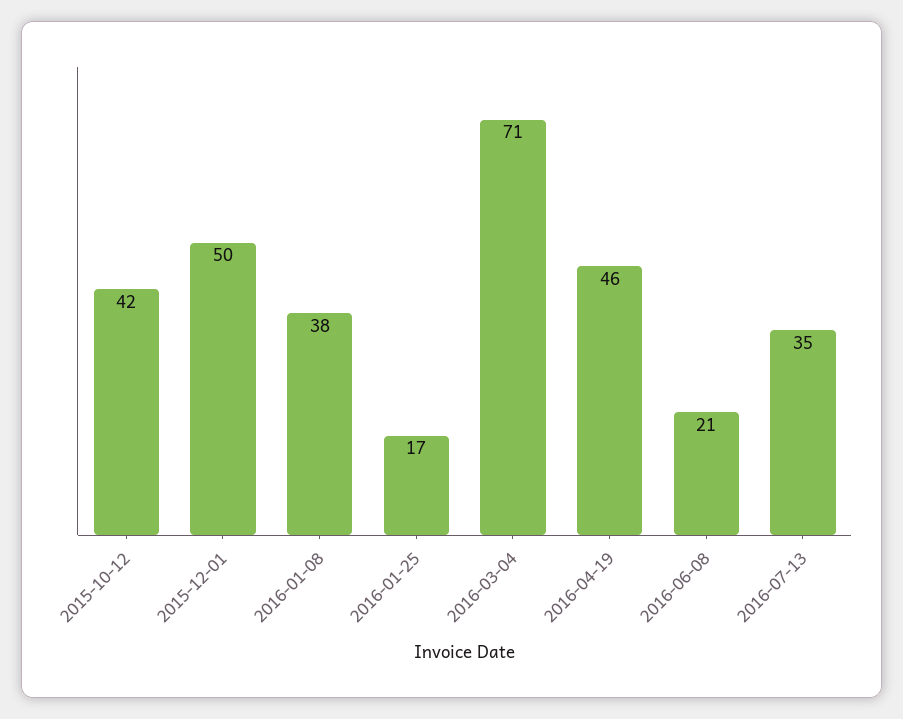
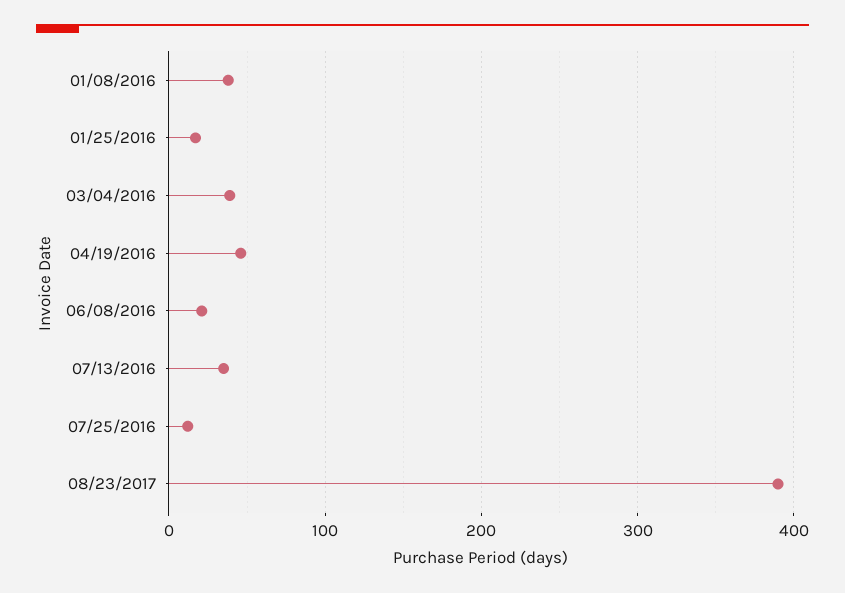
2015-10-12: 42 -> none
2015-12-01: 50 -> none
2016-03-04: 71 -> 40
07/25/2016: none -> 10
08/23/2017: none -> 390

